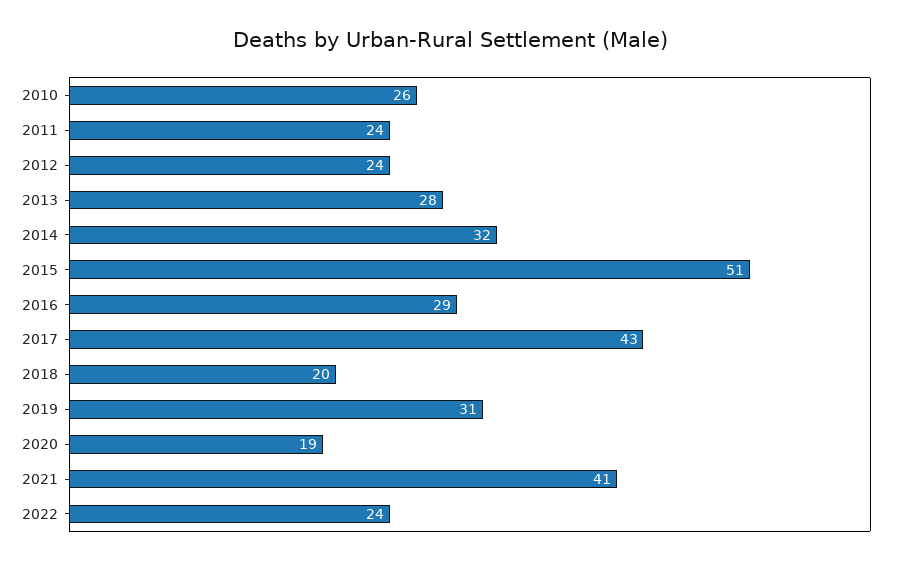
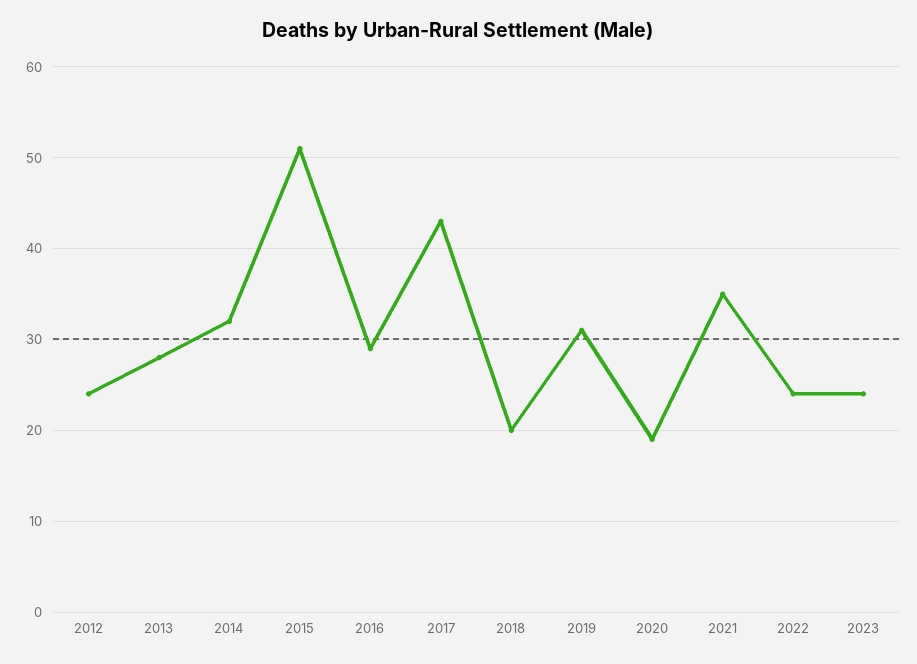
2010: 26 -> none
2011: 24 -> none
2021: 41 -> 35
2023: none -> 24

